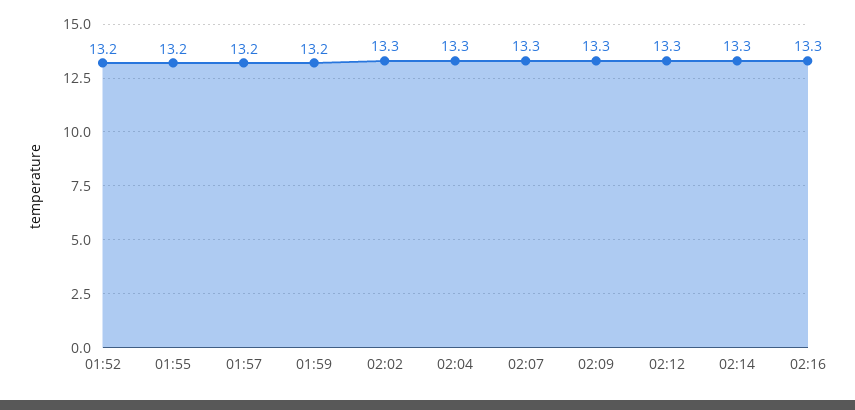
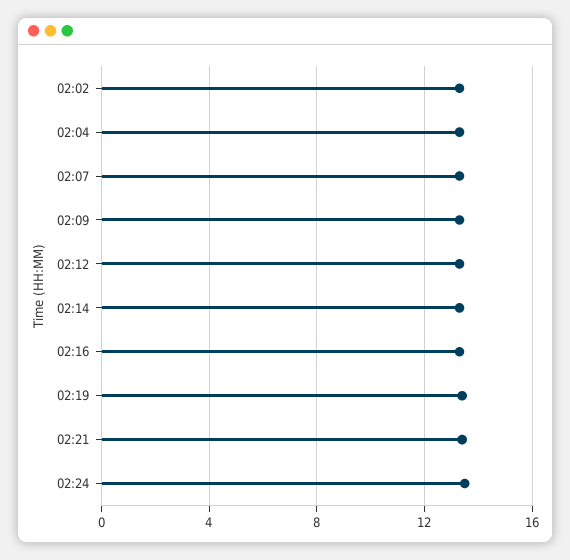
01:52: 13.2 -> none
01:55: 13.2 -> none
01:57: 13.2 -> none
01:59: 13.2 -> none
02:19: none -> 13.5
02:21: none -> 13.5
02:24: none -> 13.5

